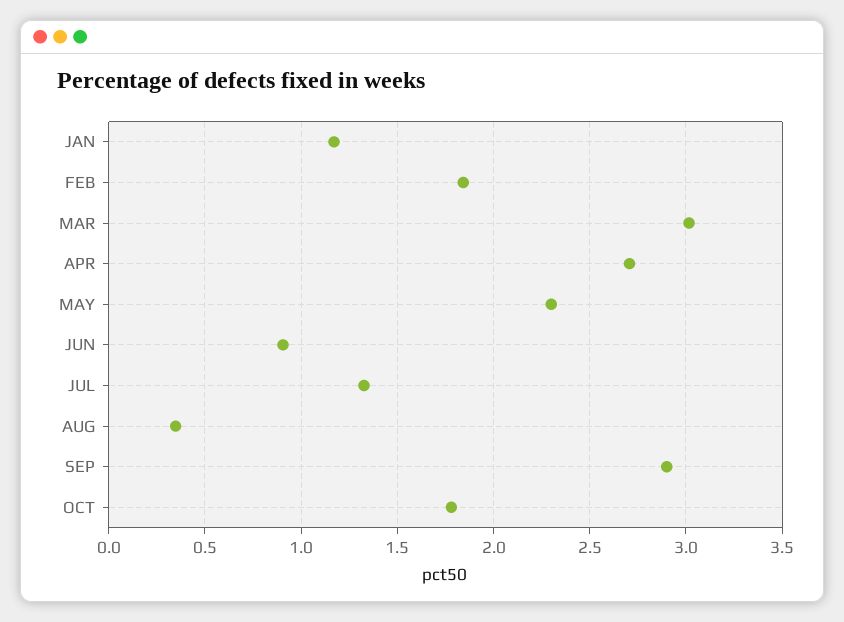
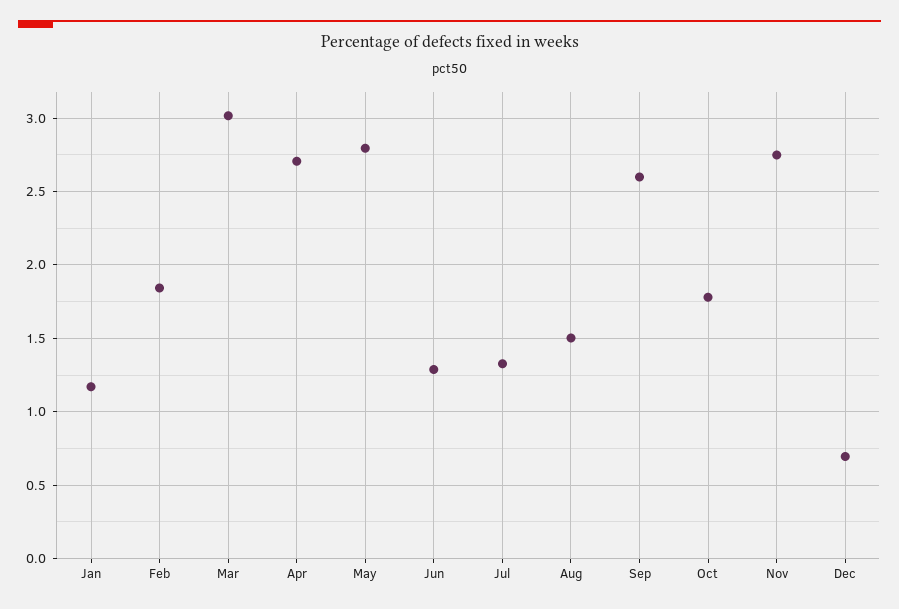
MAY: 2.3 -> 2.8
JUN: 0.9 -> 1.3
AUG: 0.35 -> 1.5
SEP: 2.9 -> 2.6
Nov: none -> 2.75
Dec: none -> 0.7

